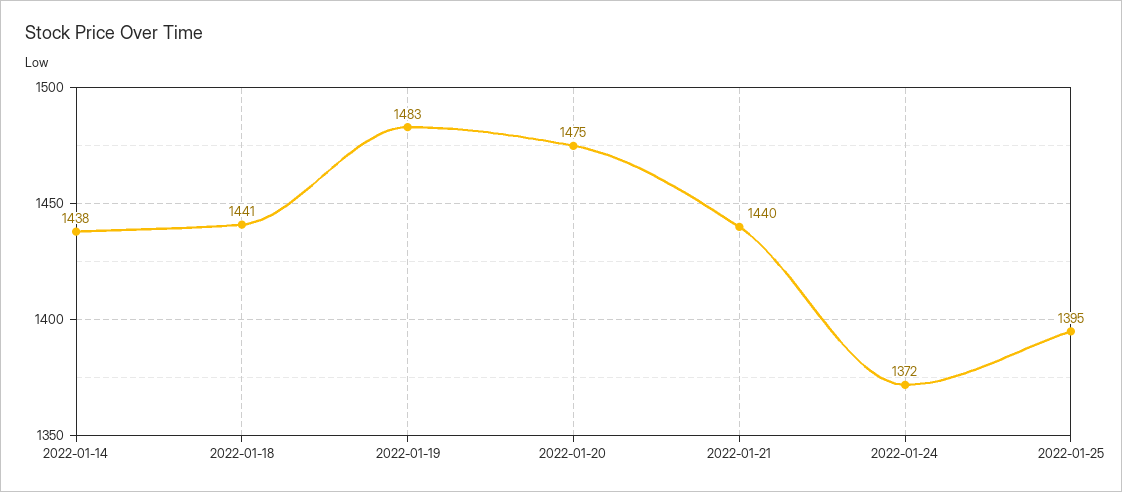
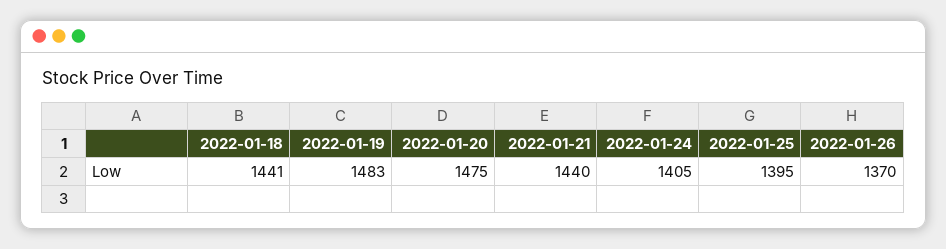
2022-01-14: 1438 -> none
2022-01-24: 1372 -> 1405
2022-01-26: none -> 1370

